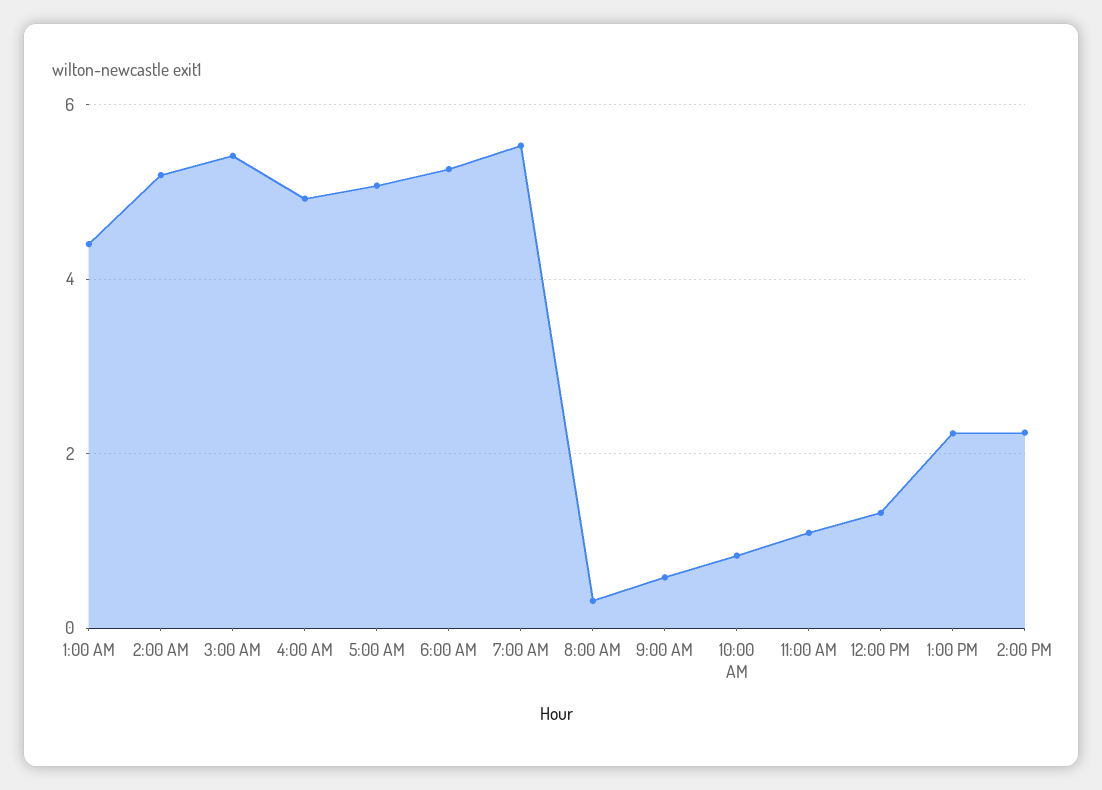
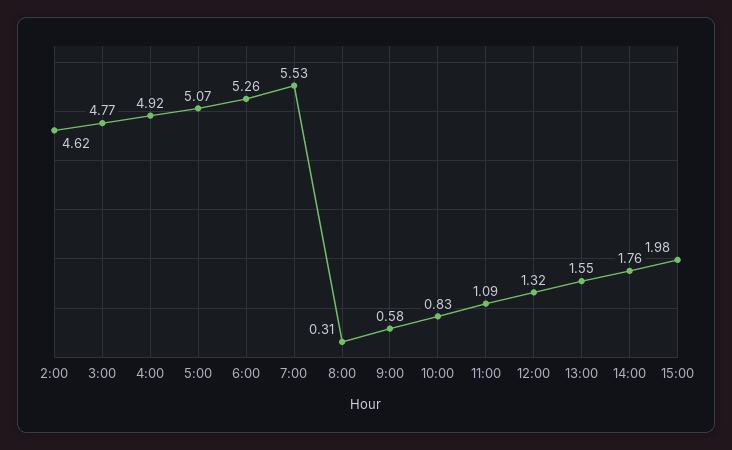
1:00 AM: 4.4 -> none
2:00 AM: 5.2 -> 4.62
3:00 AM: 5.4 -> 4.77
1:00 PM: 2.2 -> 1.55
2:00 PM: 2.2 -> 1.76
15:00: none -> 1.98

